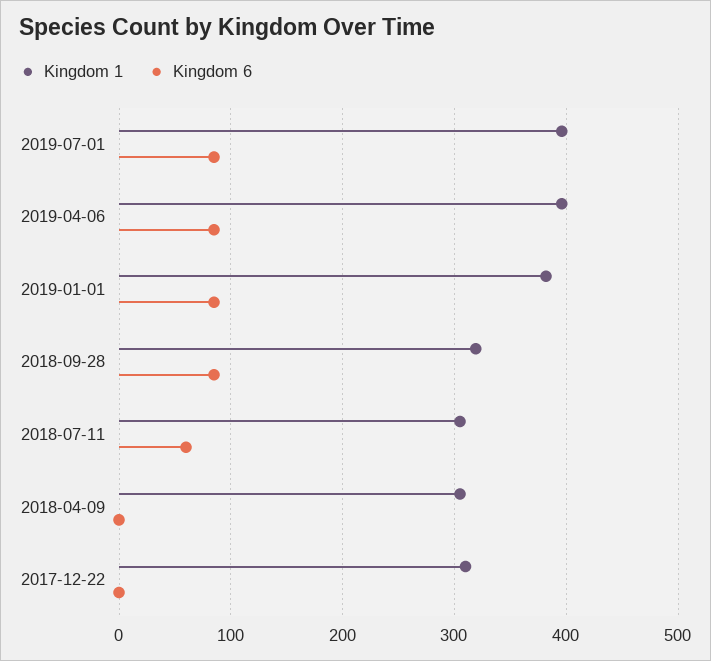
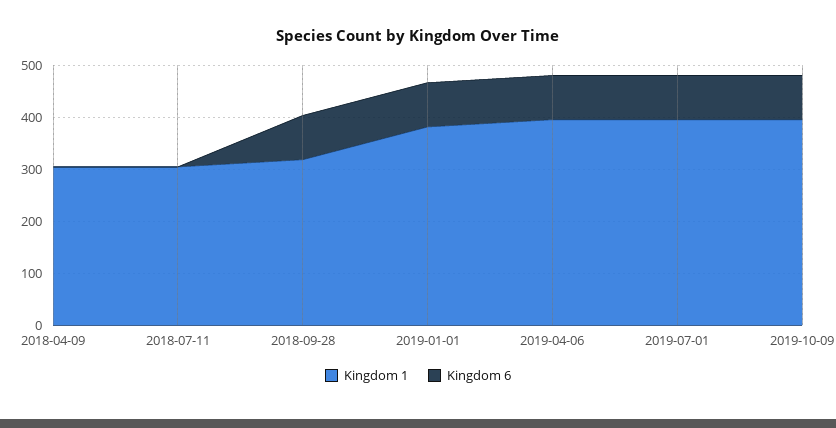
Kingdom 6, 2018-07-11: 60 -> 0
Kingdom 1, 2017-12-22: 310 -> none
Kingdom 6, 2017-12-22: 0 -> none
Kingdom 1, 2019-10-09: none -> 400
Kingdom 6, 2019-10-09: none -> 80

